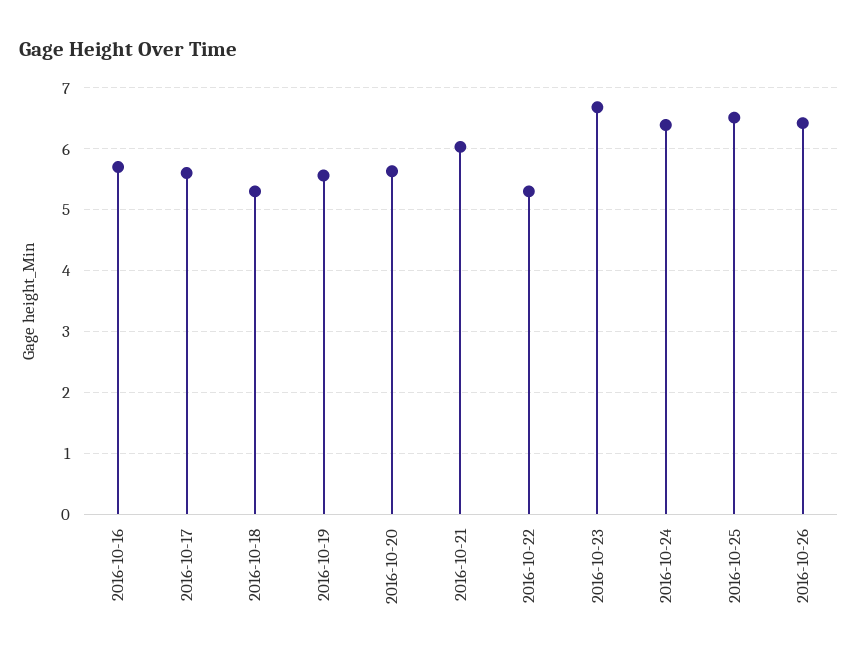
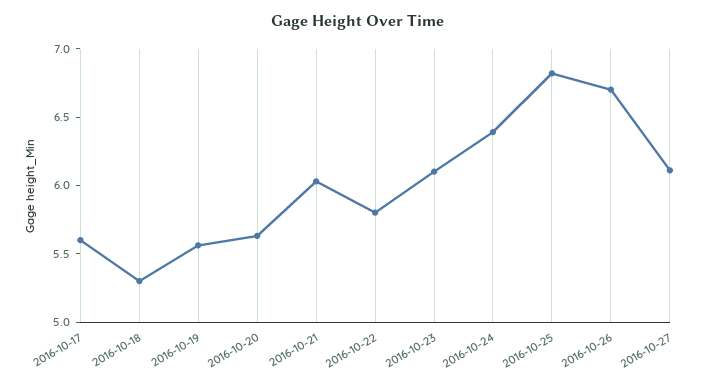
2016-10-16: 5.7 -> none
2016-10-22: 5.3 -> 5.8
2016-10-23: 6.7 -> 6.1
2016-10-25: 6.5 -> 6.8
2016-10-26: 6.4 -> 6.7
2016-10-27: none -> 6.1

